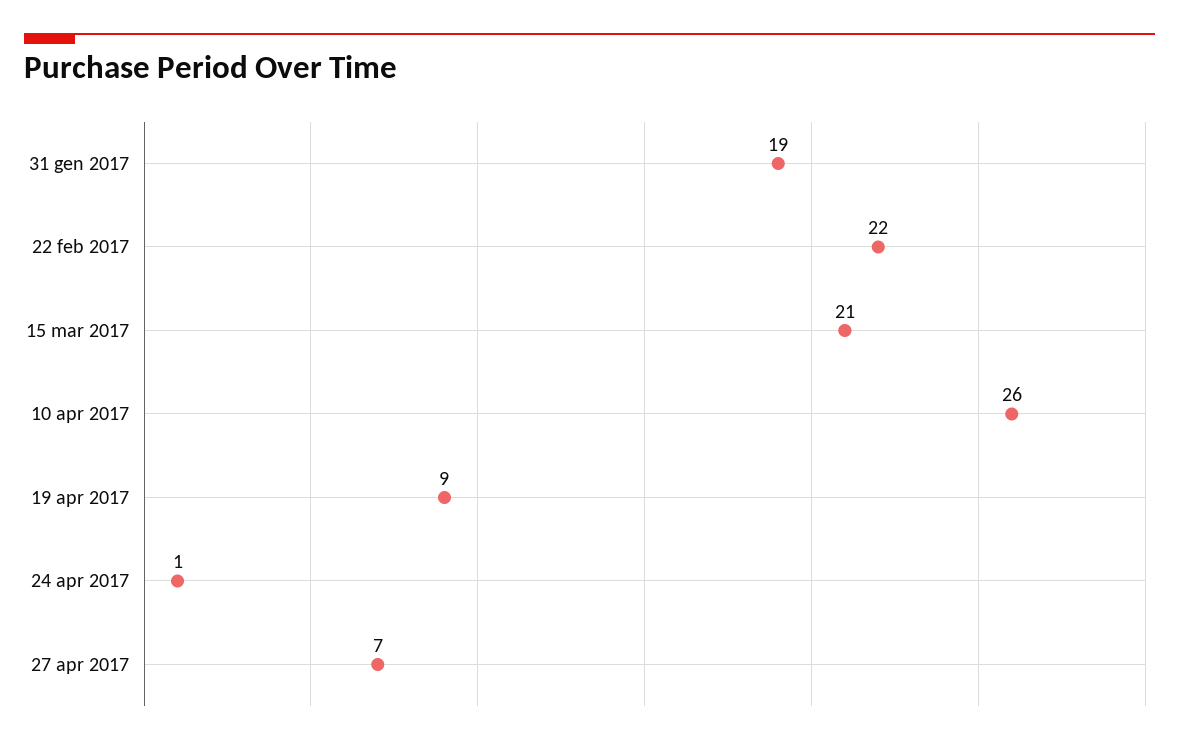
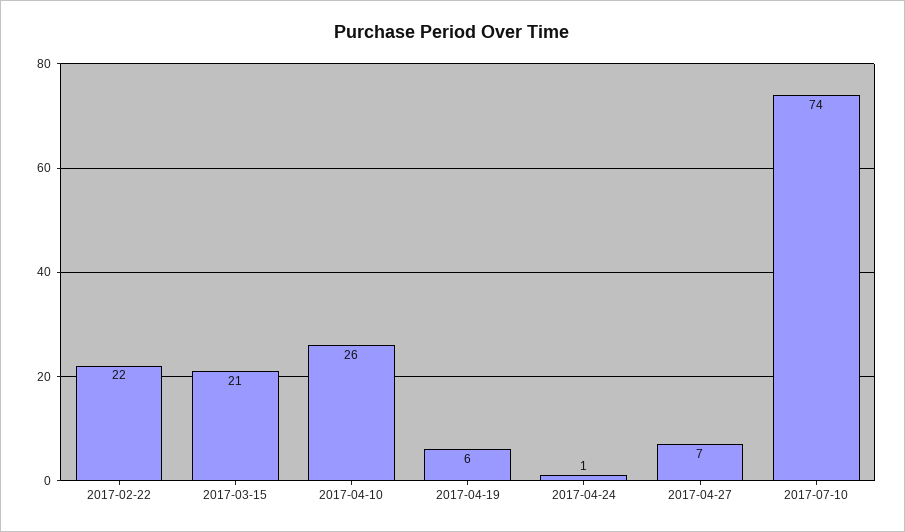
31 gen 2017: 19 -> none
19 apr 2017: 9 -> 6
2017-07-10: none -> 74

